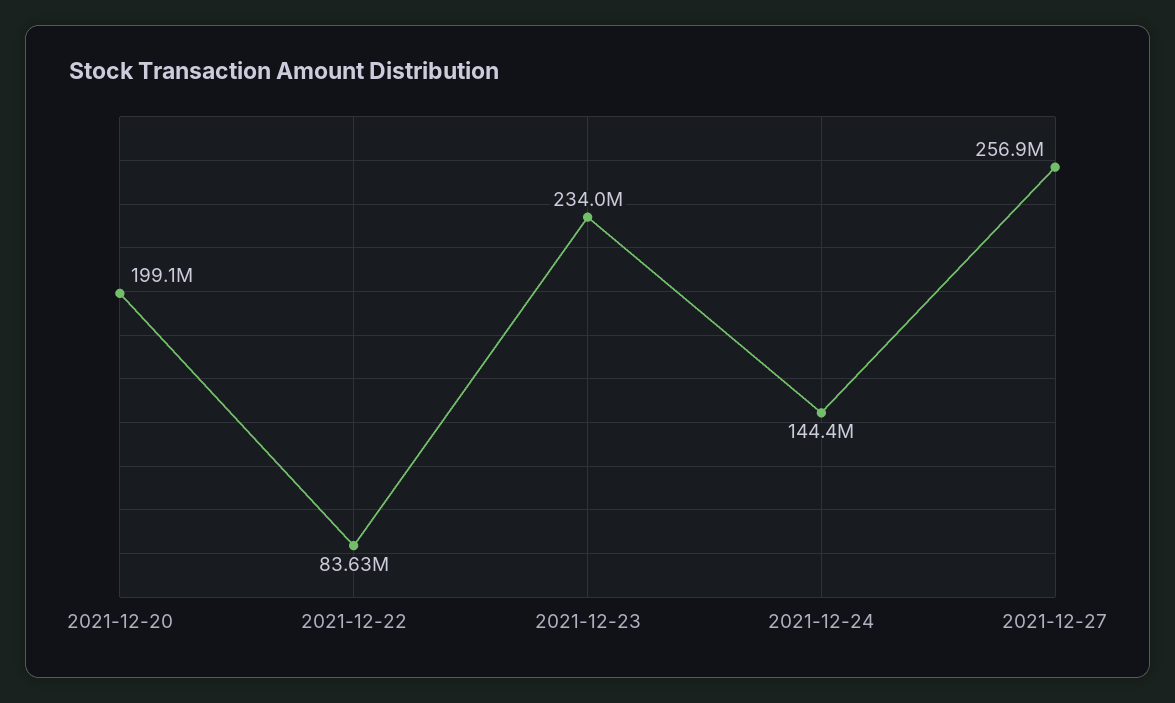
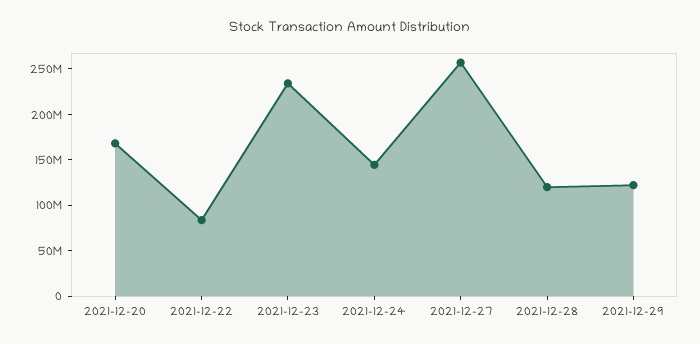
2021-12-20: 199100000 -> 170000000
2021-12-28: none -> 120000000
2021-12-29: none -> 120000000

